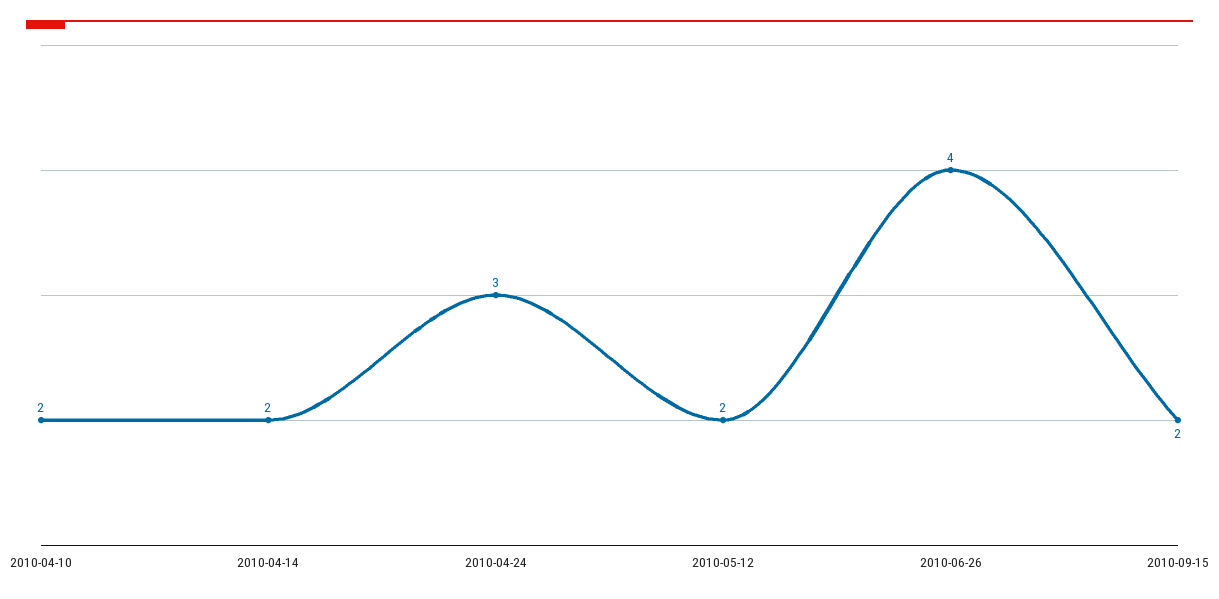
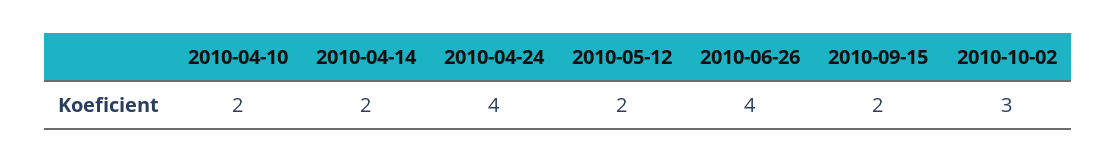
2010-04-24: 3 -> 4
2010-10-02: none -> 3

